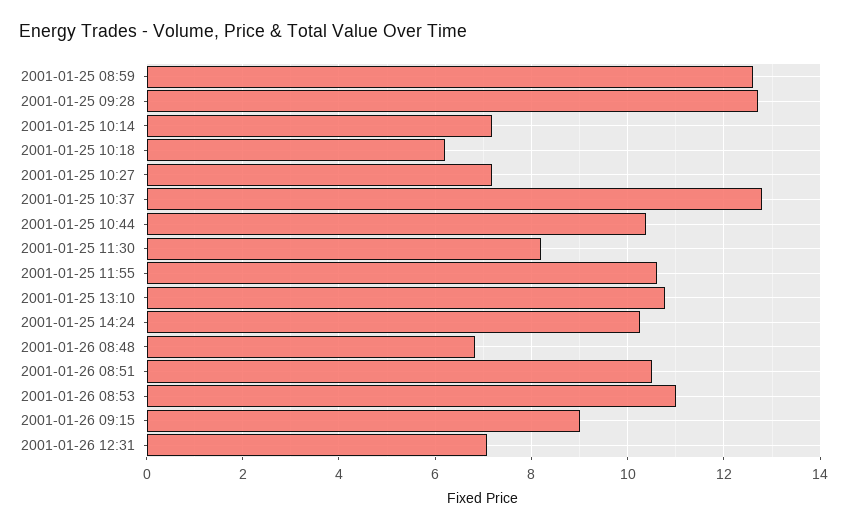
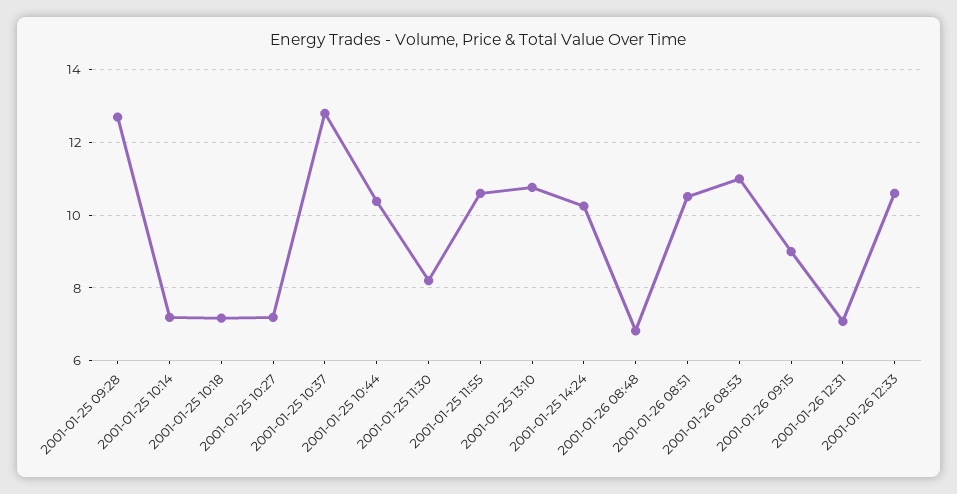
2001-01-25 08:59: 12.6 -> none
2001-01-25 10:18: 6.2 -> 7.2
2001-01-26 12:33: none -> 10.6

